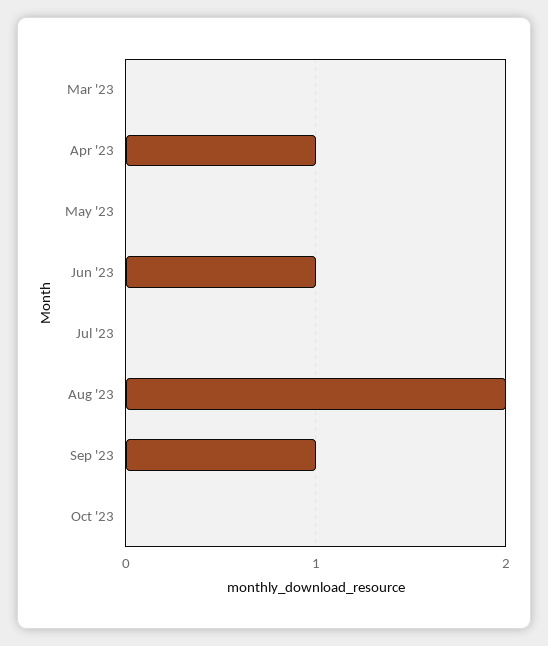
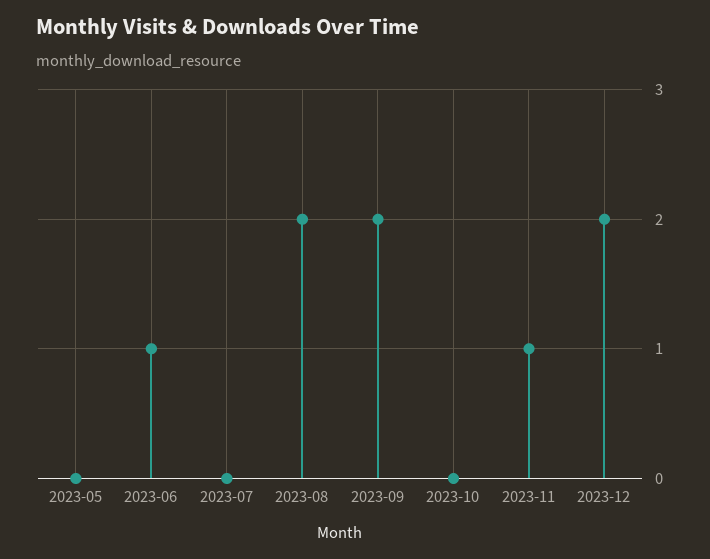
Mar '23: 0 -> none
Apr '23: 1 -> none
Sep '23: 1 -> 2
2023-11: none -> 1
2023-12: none -> 2

